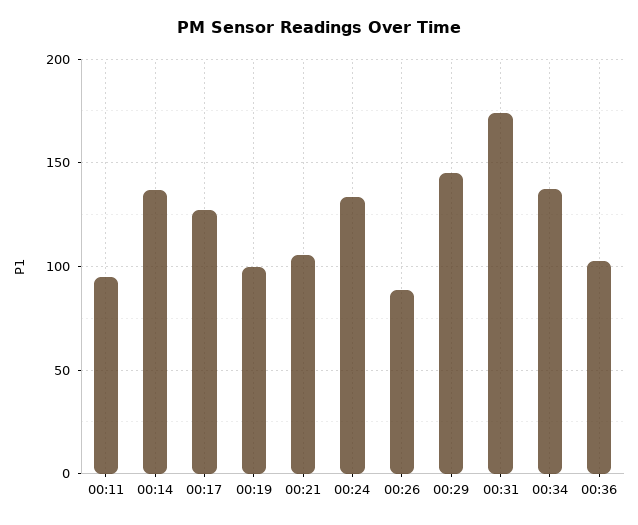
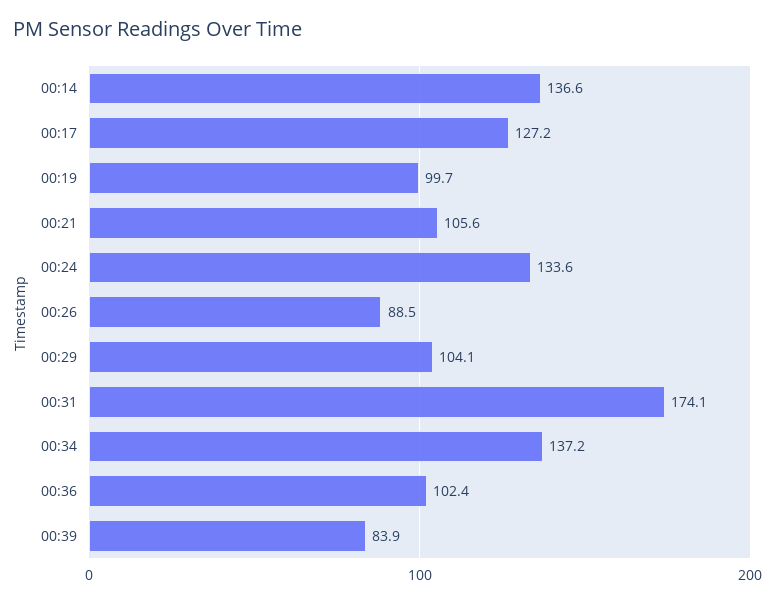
00:11: 95 -> none
00:29: 145 -> 104.1
00:39: none -> 83.9

